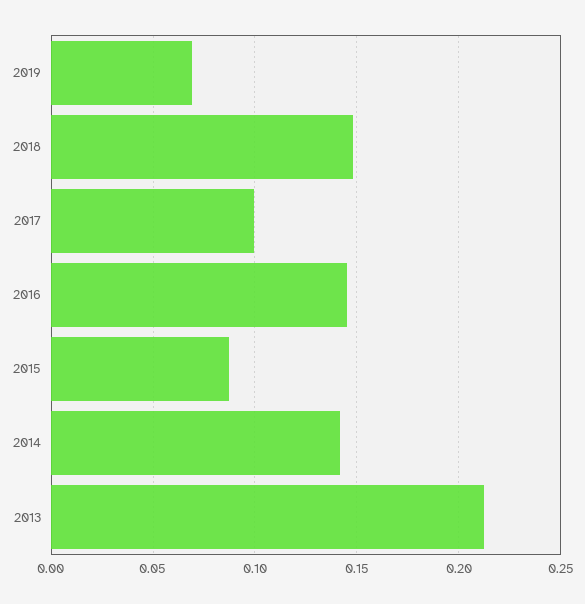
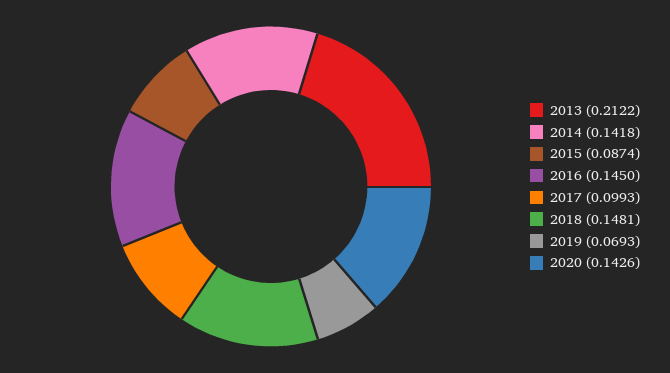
2020: none -> 0.1426

